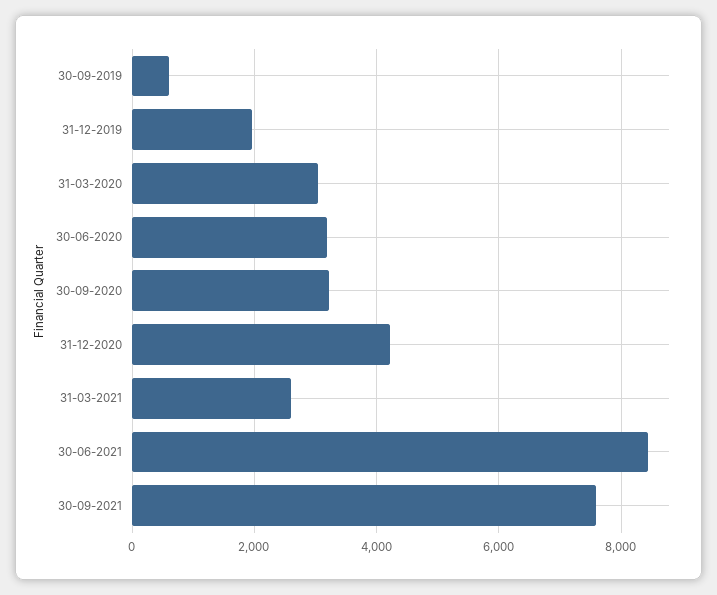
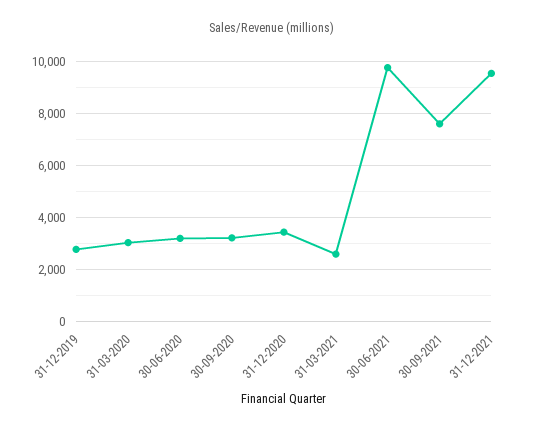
30-09-2019: 600 -> none
31-12-2019: 2000 -> 2750
31-12-2020: 4200 -> 3500
30-06-2021: 8400 -> 9750
31-12-2021: none -> 9500

